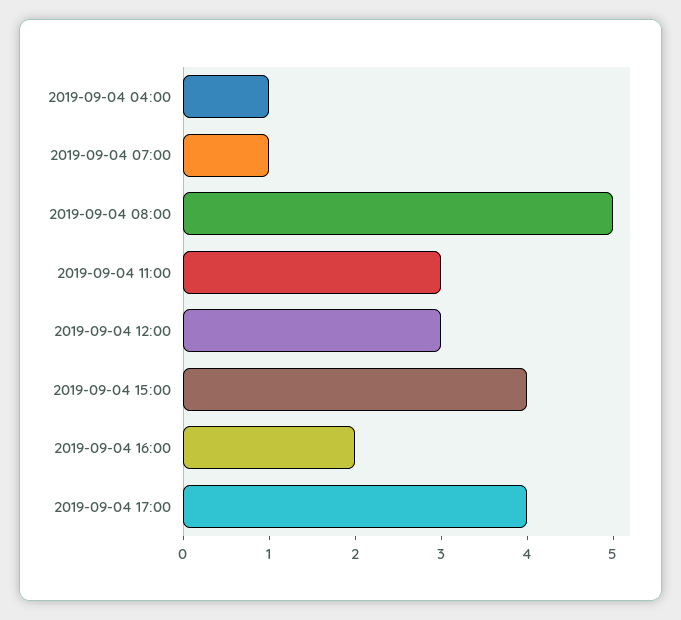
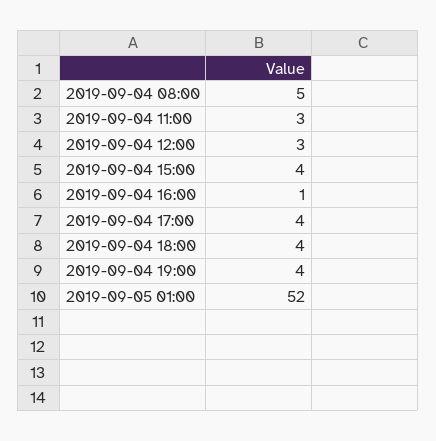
2019-09-04 04:00: 1 -> none
2019-09-04 07:00: 1 -> none
2019-09-04 16:00: 2 -> 1
2019-09-04 18:00: none -> 4
2019-09-04 19:00: none -> 4
2019-09-05 01:00: none -> 52

